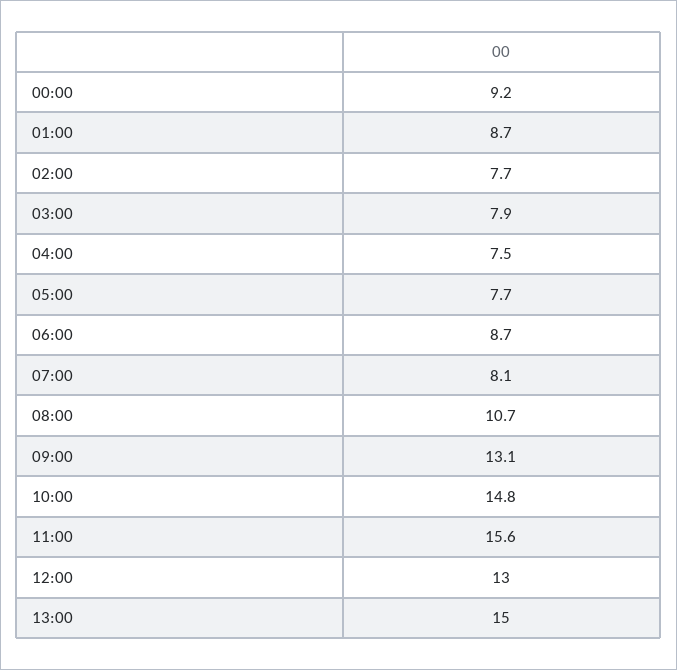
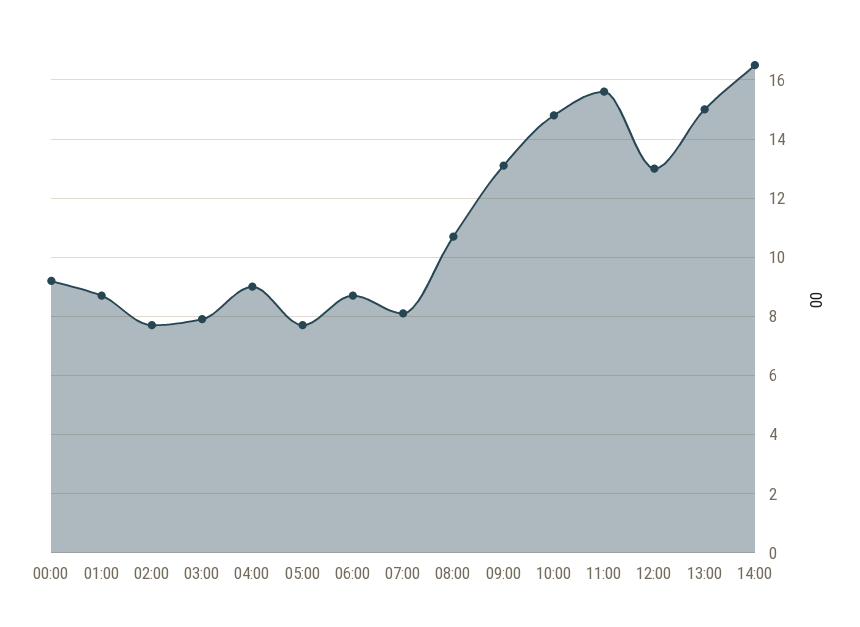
04:00: 7.5 -> 9
14:00: none -> 16.5

